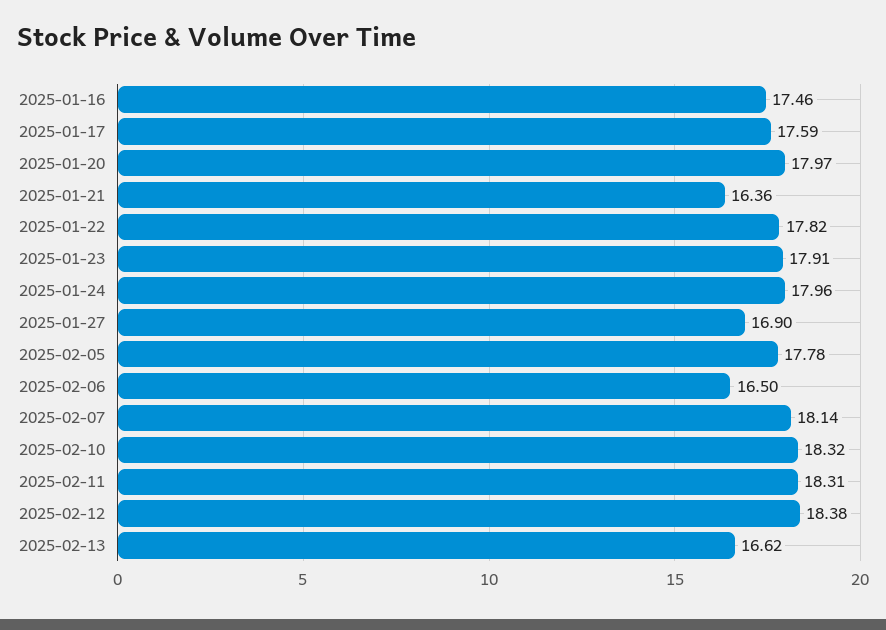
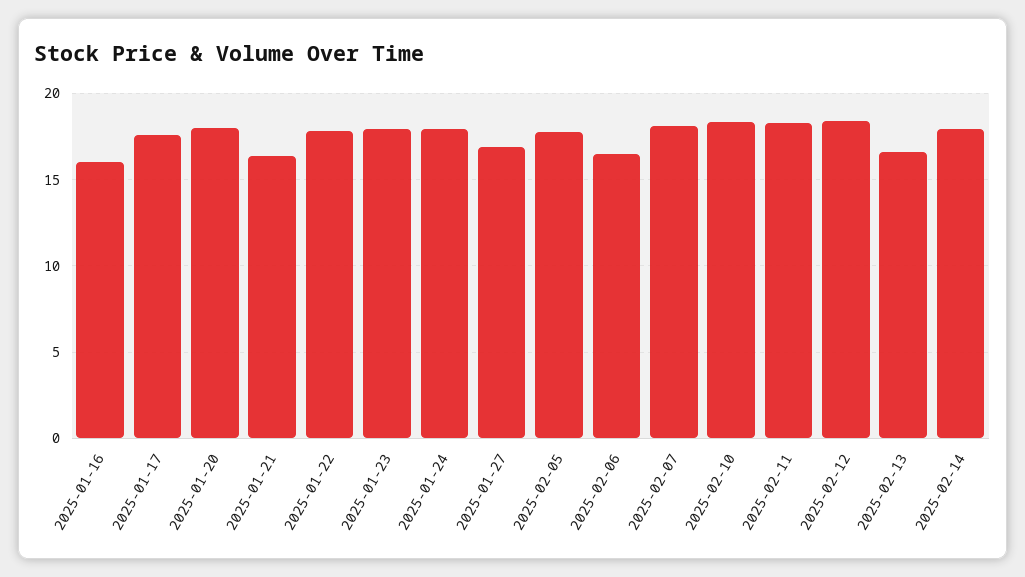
2025-01-16: 17.46 -> 16
2025-02-14: none -> 18

